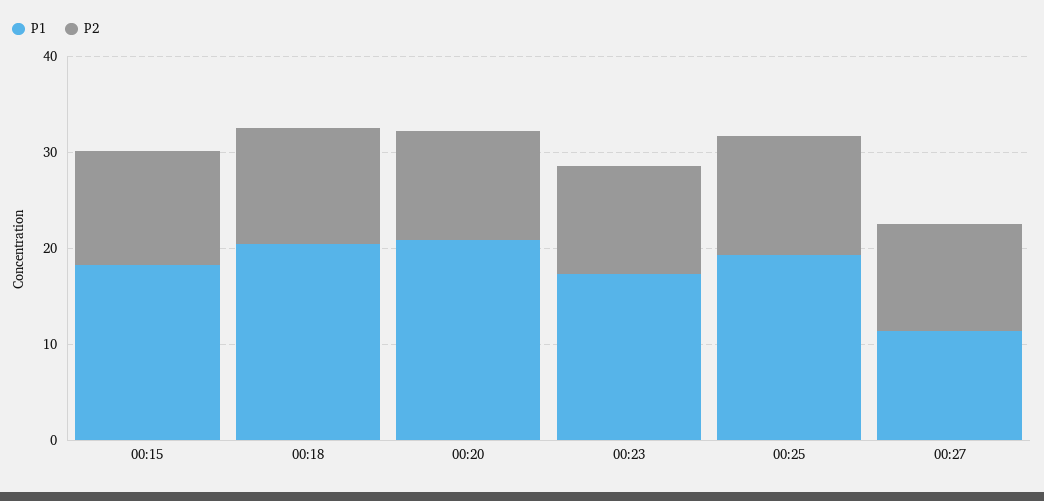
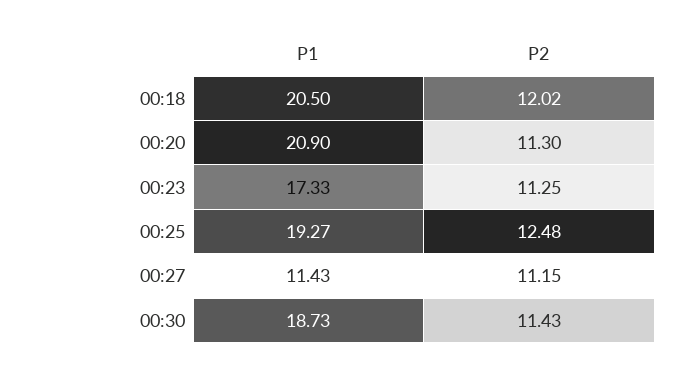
P1, 00:15: 18 -> none
P2, 00:15: 12 -> none
P1, 00:30: none -> 18.73
P2, 00:30: none -> 11.43

